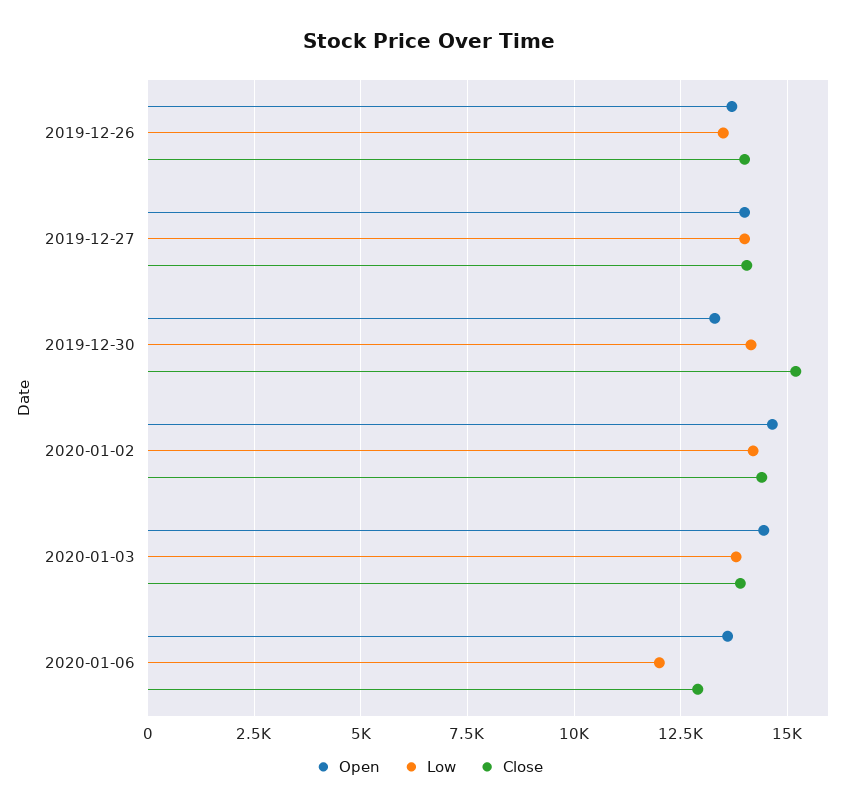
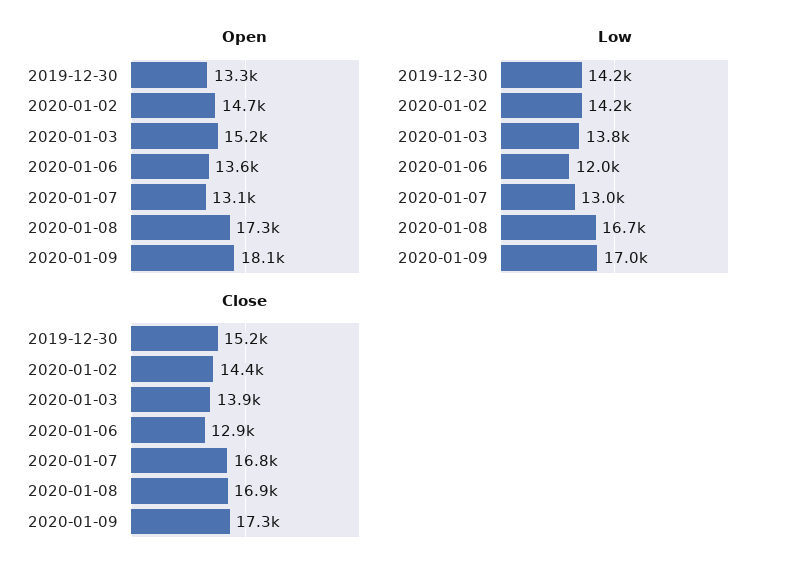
Open, 2019-12-26: 13750 -> none
Low, 2019-12-26: 13500 -> none
Close, 2019-12-26: 14000 -> none
Open, 2019-12-27: 14000 -> none
Low, 2019-12-27: 14000 -> none
Close, 2019-12-27: 14000 -> none
Open, 2020-01-03: 14500 -> 15200
Open, 2020-01-07: none -> 13100
Open, 2020-01-08: none -> 17300
Open, 2020-01-09: none -> 18100
Low, 2020-01-07: none -> 13000
Low, 2020-01-08: none -> 16700
Low, 2020-01-09: none -> 17000
Close, 2020-01-07: none -> 16800
Close, 2020-01-08: none -> 16900
Close, 2020-01-09: none -> 17300

